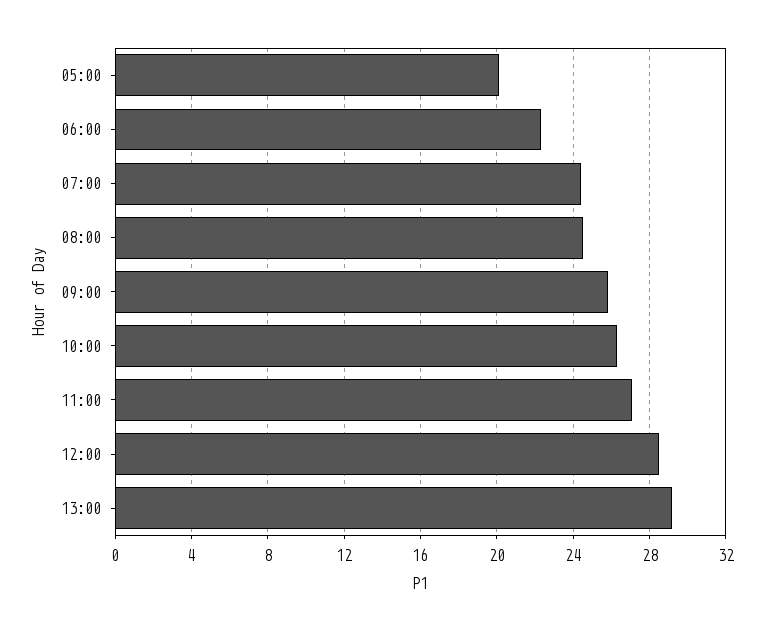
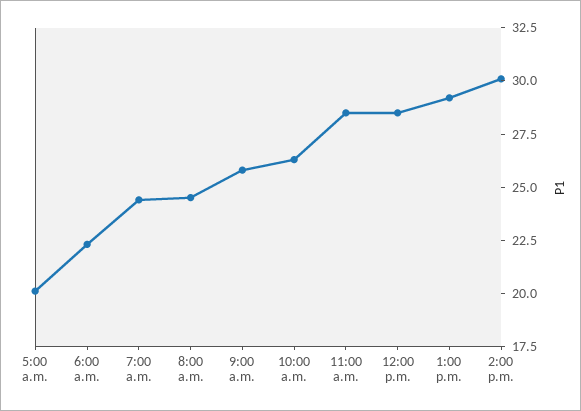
11:00: 27 -> 28.5
2:00 p.m.: none -> 30

